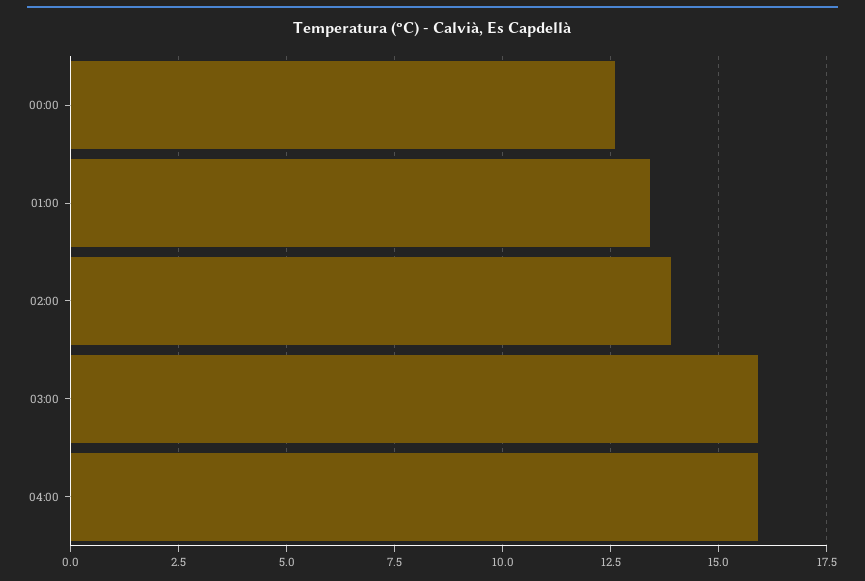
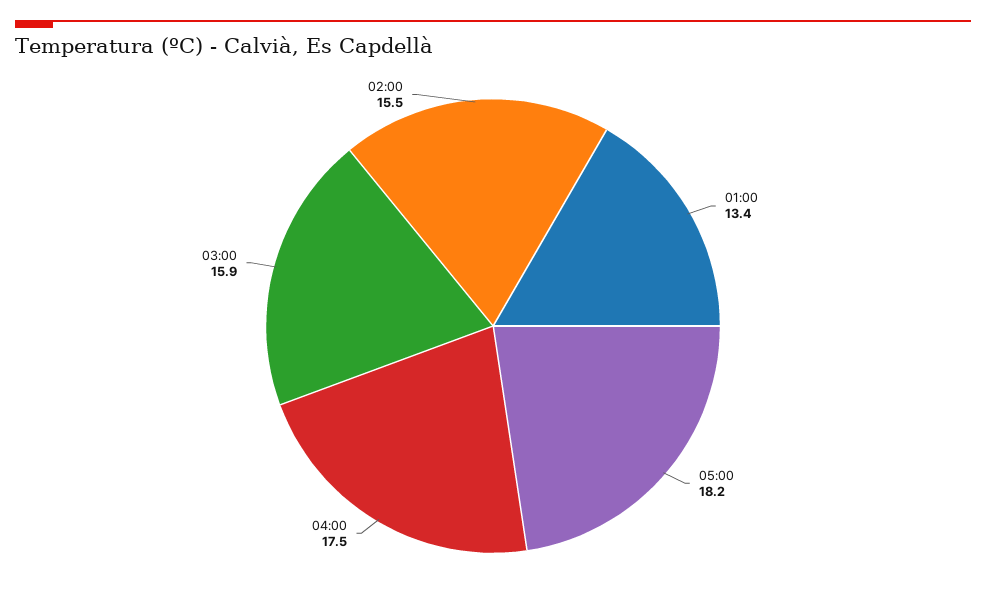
00:00: 12.5 -> none
02:00: 14 -> 15.5
04:00: 16 -> 17.5
05:00: none -> 18.2

